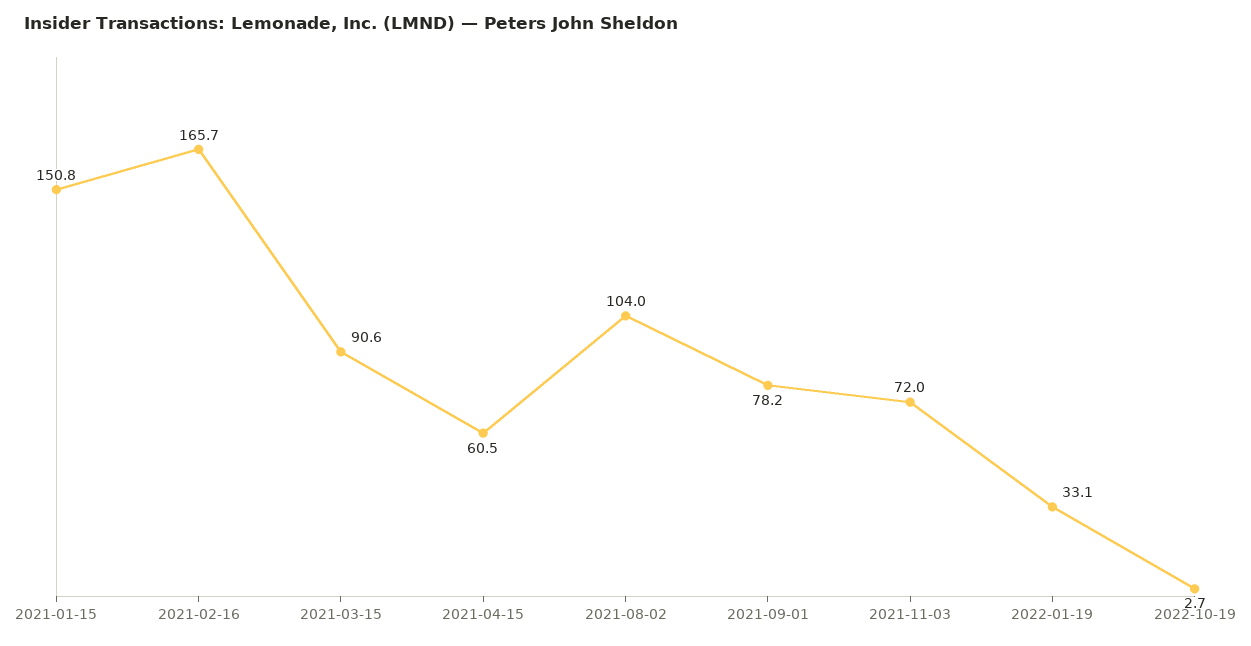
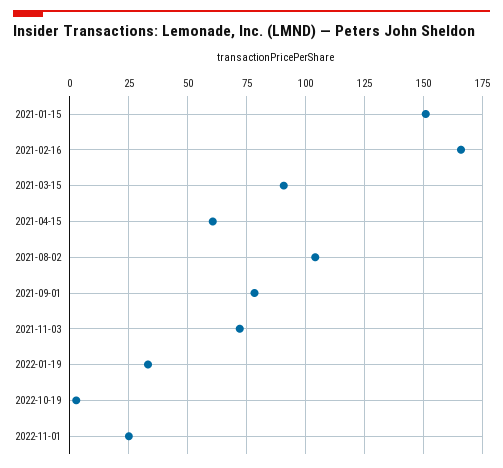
2022-11-01: none -> 25

